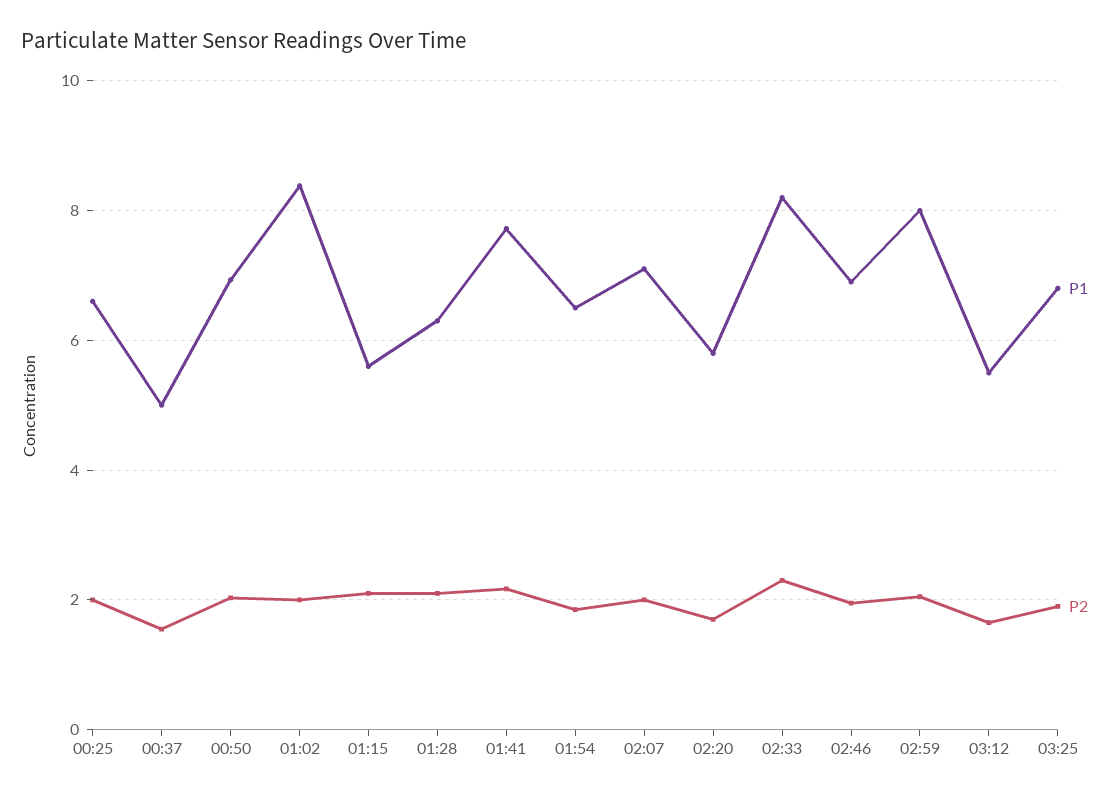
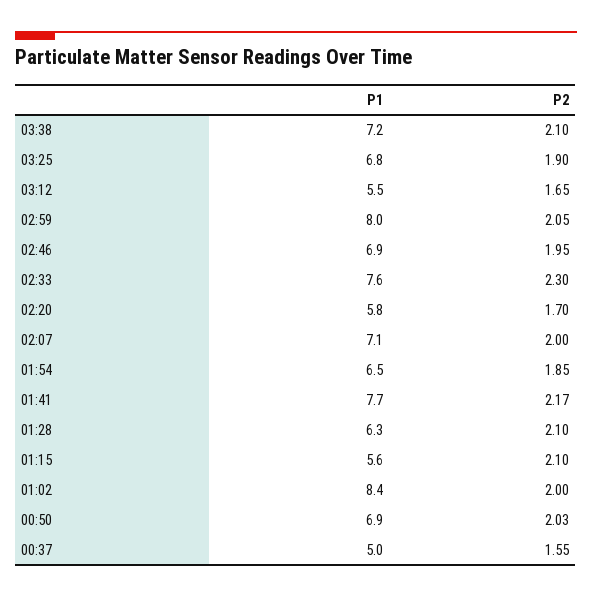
P1, 00:25: 6.6 -> none
P2, 00:25: 2 -> none
P1, 02:33: 8.2 -> 7.6
P1, 03:38: none -> 7.2
P2, 03:38: none -> 2.1

